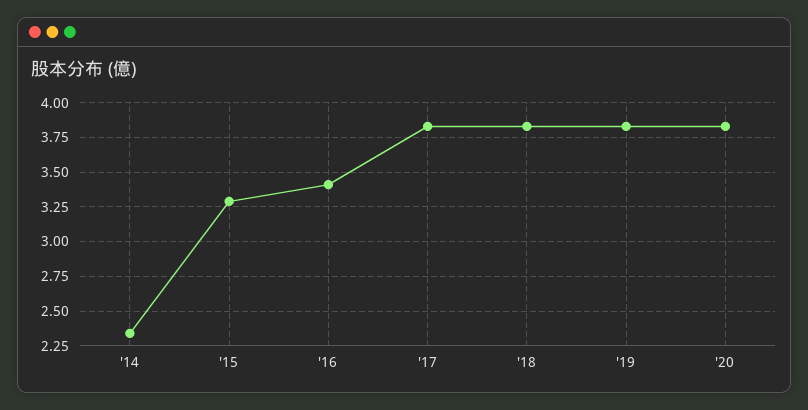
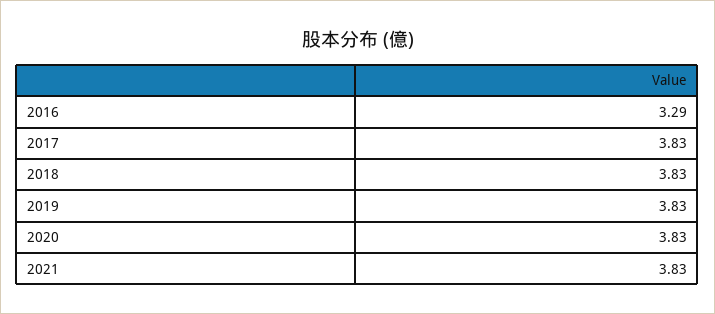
'14: 2.35 -> none
'15: 3.3 -> none
'16: 3.4 -> 3.29
2021: none -> 3.83

